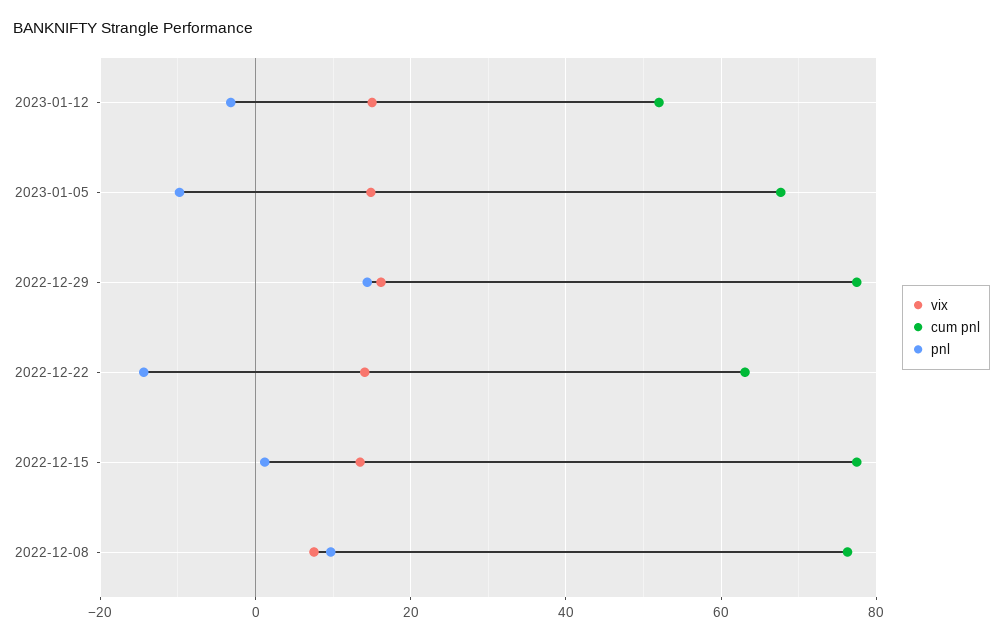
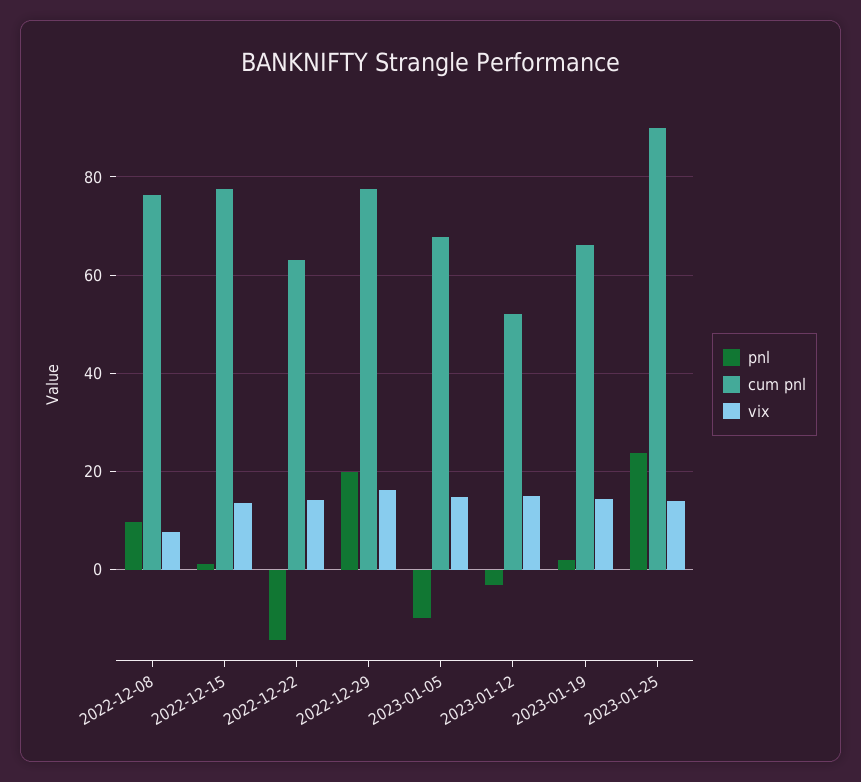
pnl, 2022-12-29: 14 -> 20
pnl, 2023-01-19: none -> 2
cum pnl, 2023-01-19: none -> 66
vix, 2023-01-19: none -> 14
pnl, 2023-01-25: none -> 24
cum pnl, 2023-01-25: none -> 90
vix, 2023-01-25: none -> 14

